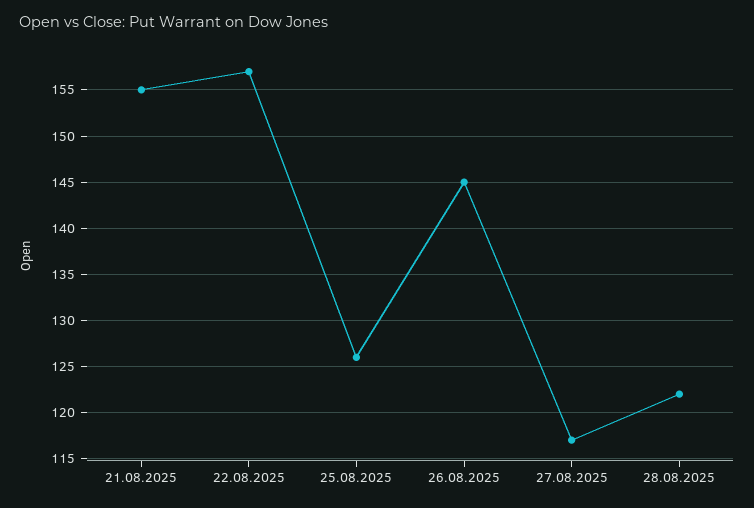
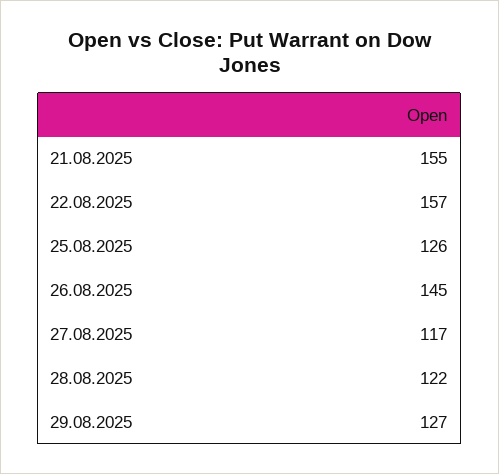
29.08.2025: none -> 127

